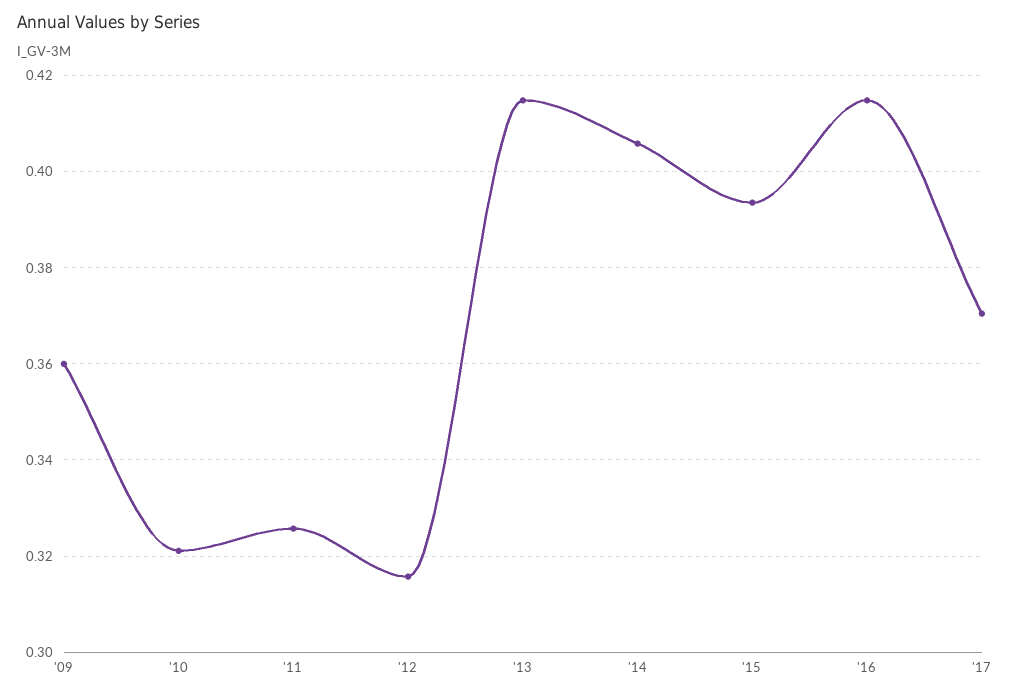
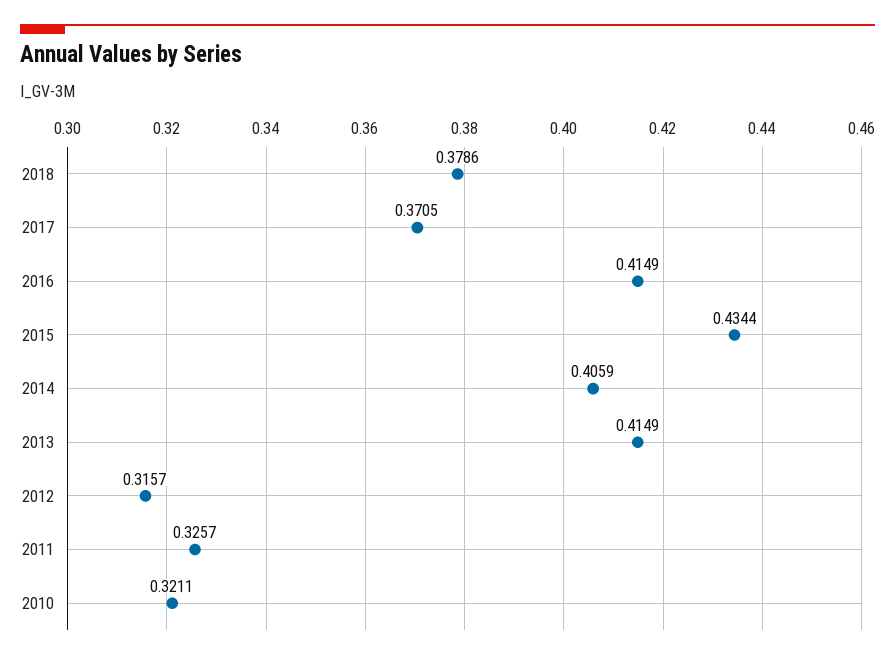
'09: 0.36 -> none
'15: 0.394 -> 0.4344
2018: none -> 0.3786

